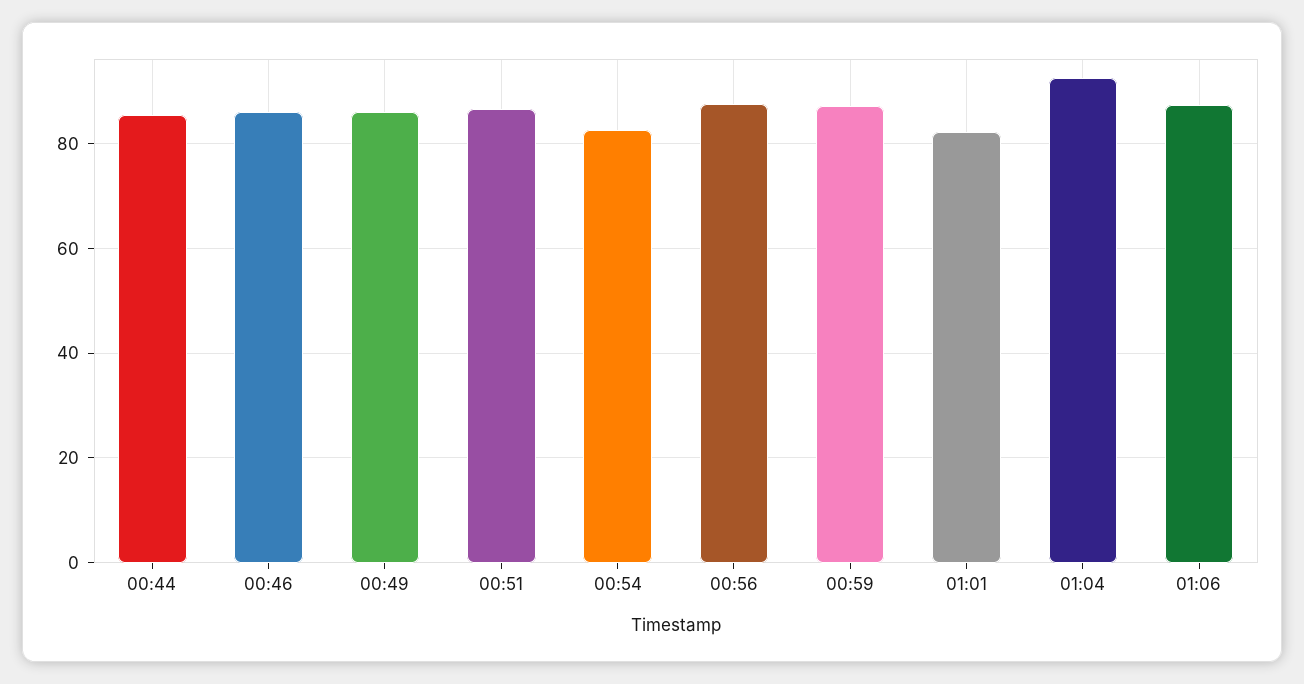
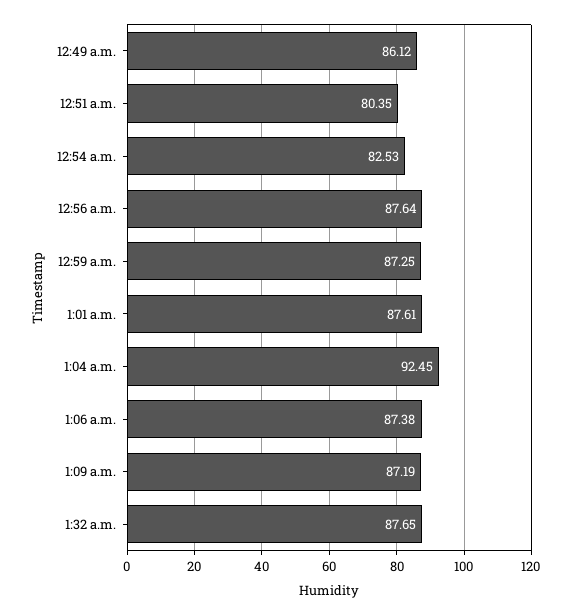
00:44: 86 -> none
00:46: 86 -> none
00:51: 86 -> 80.35
01:01: 82 -> 87.61
1:09 a.m.: none -> 87.19
1:32 a.m.: none -> 87.65

